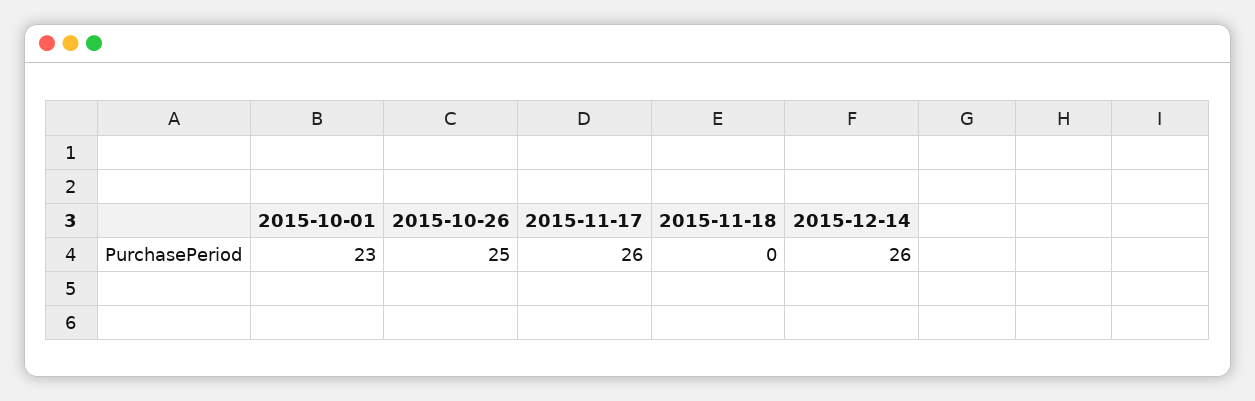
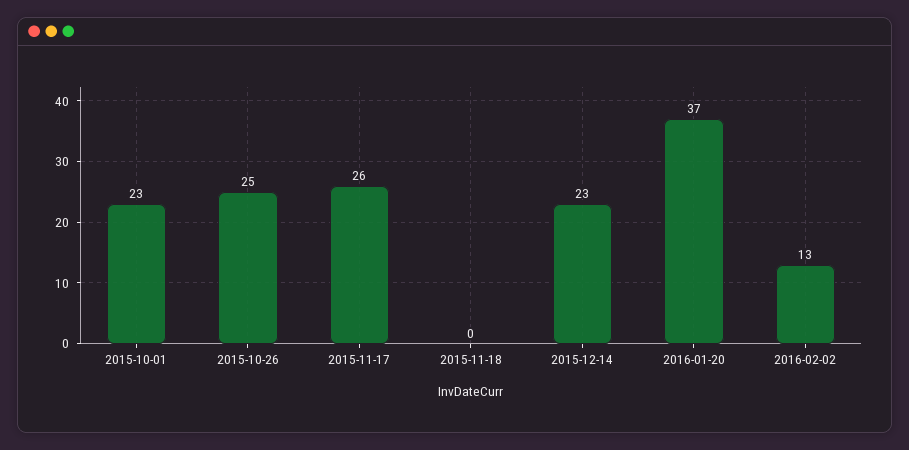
2015-12-14: 26 -> 23
2016-01-20: none -> 37
2016-02-02: none -> 13

